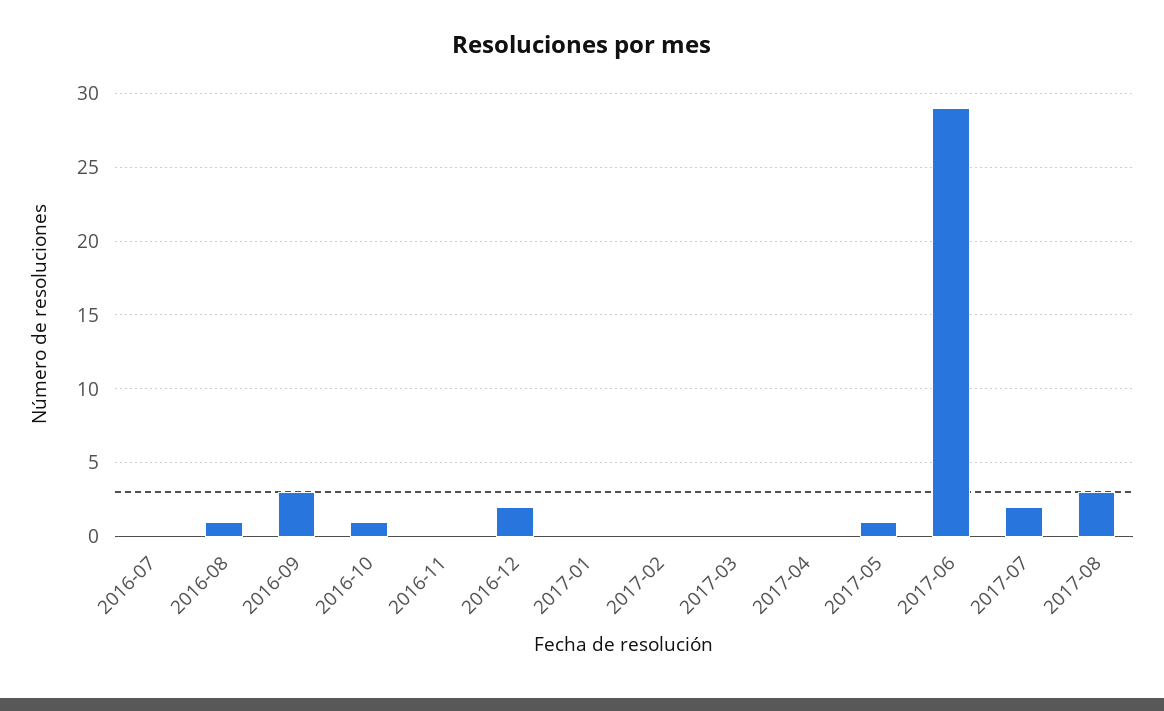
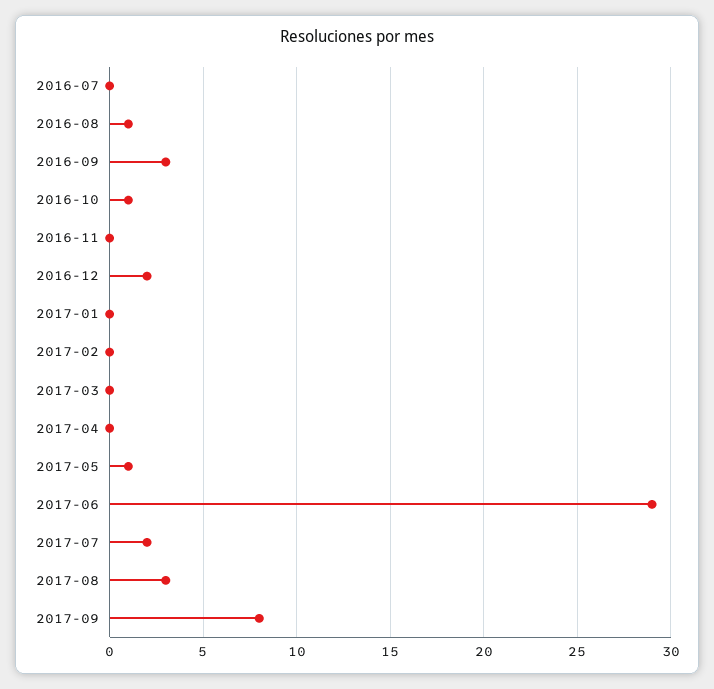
2017-09: none -> 8

